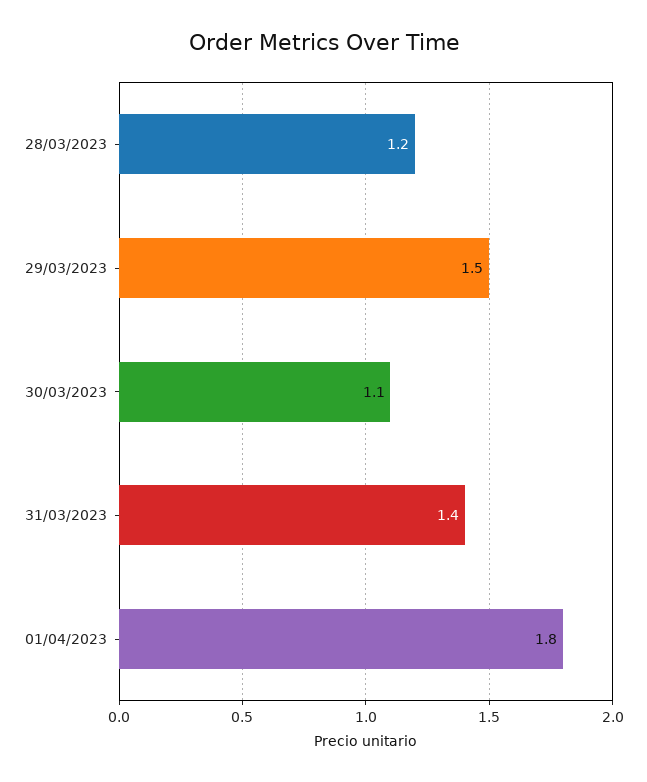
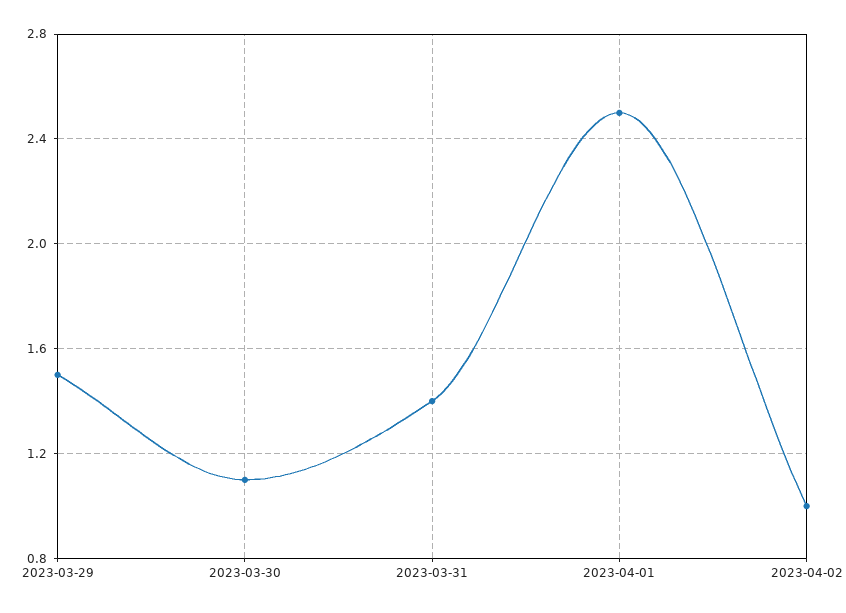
28/03/2023: 1.2 -> none
01/04/2023: 1.8 -> 2.5
2023-04-02: none -> 1

